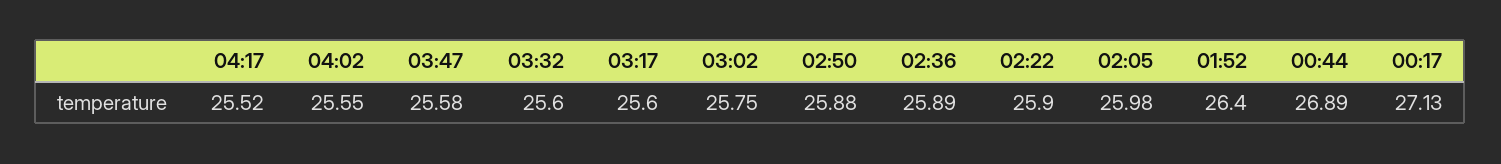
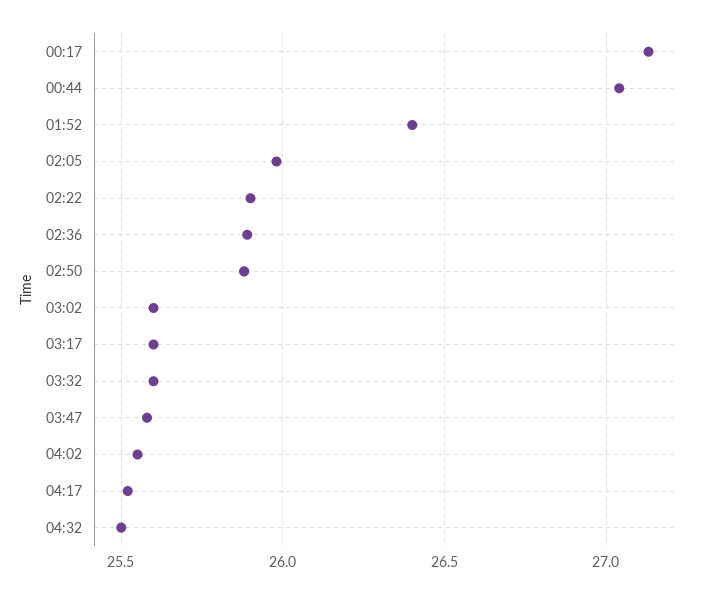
03:02: 25.75 -> 25.6
00:44: 26.89 -> 27.05
04:32: none -> 25.5

